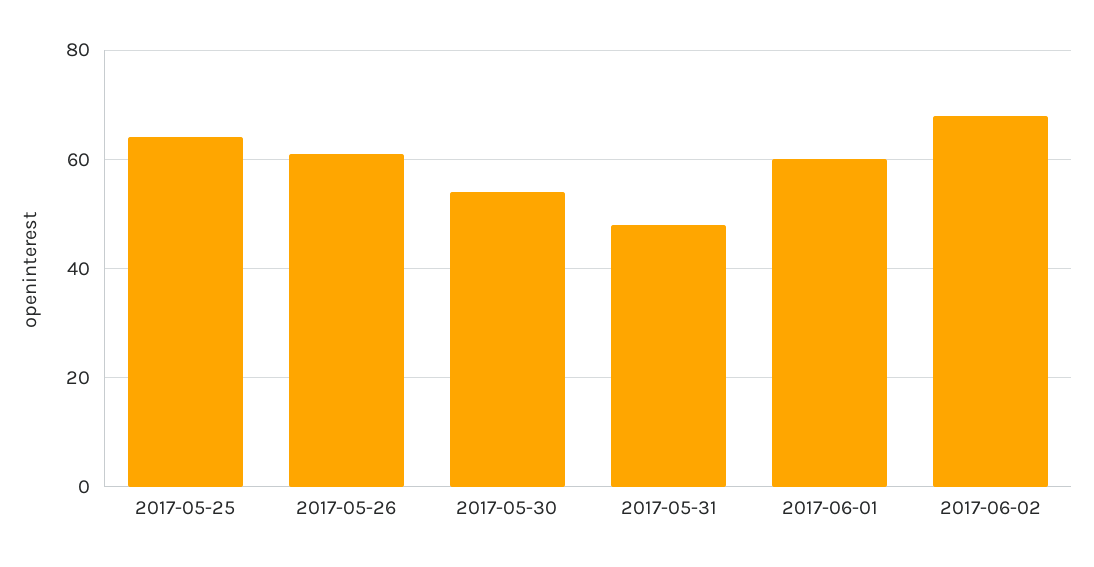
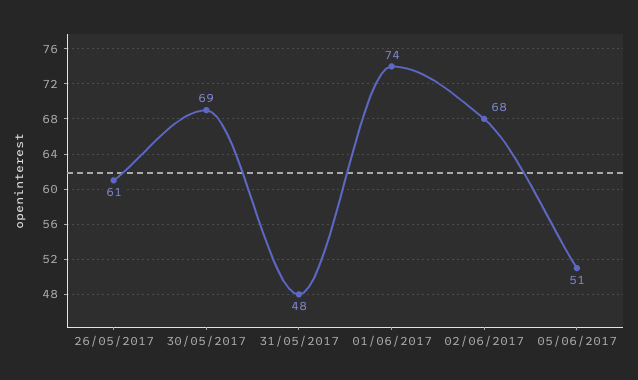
2017-05-25: 65 -> none
2017-05-30: 55 -> 69
2017-06-01: 60 -> 74
05/06/2017: none -> 51

